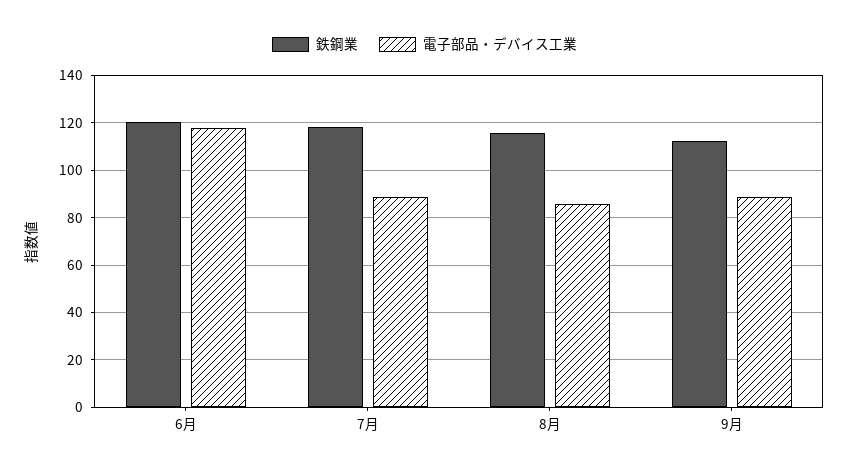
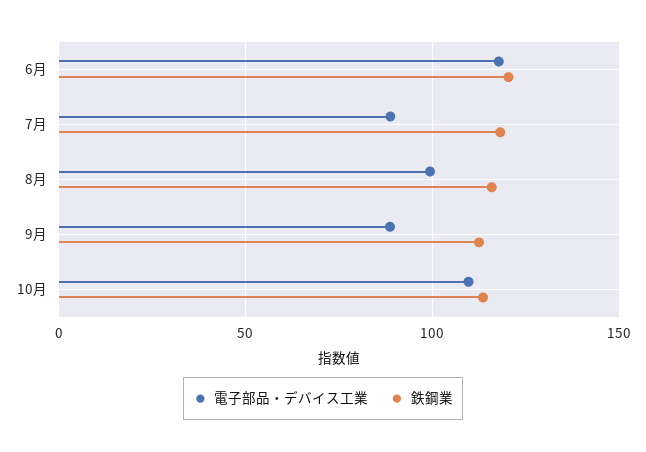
電子部品・デバイス工業, 8月: 85 -> 100
電子部品・デバイス工業, 10月: none -> 110
鉄鋼業, 10月: none -> 115

